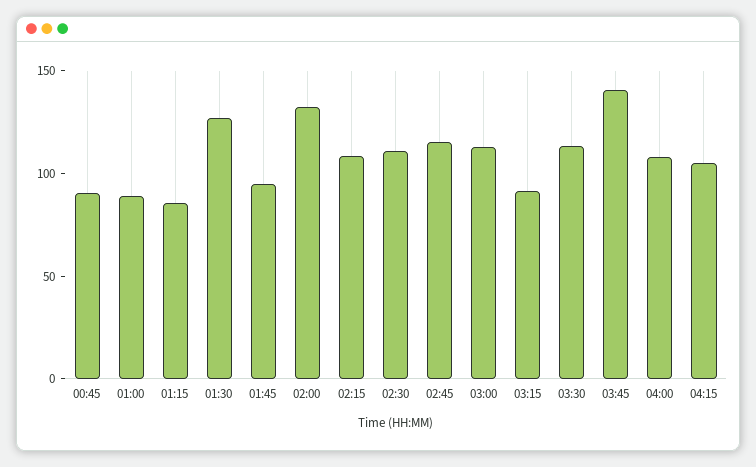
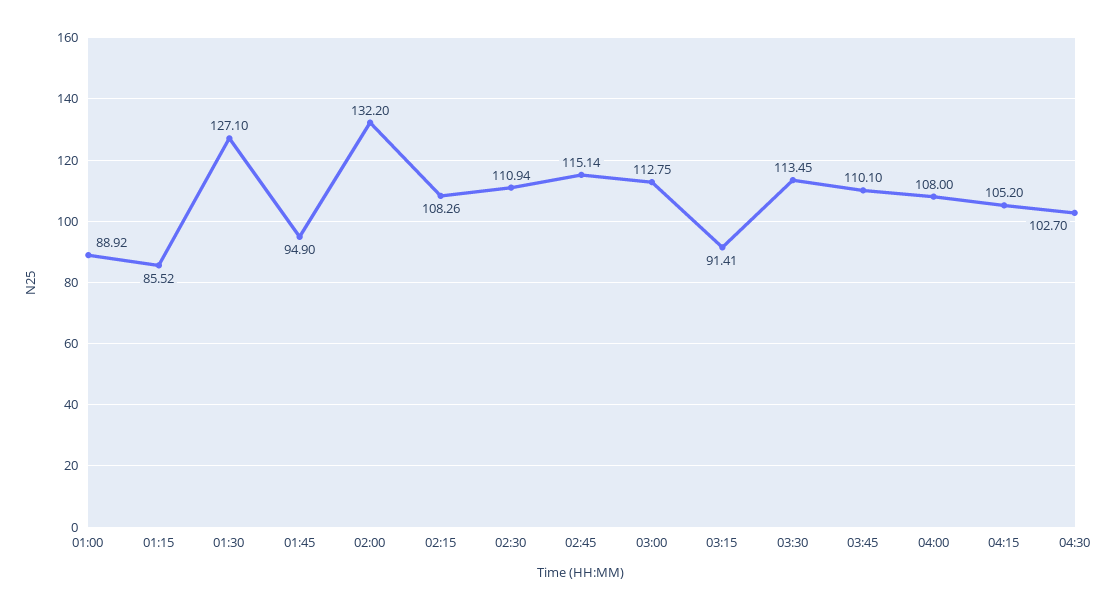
00:45: 90 -> none
03:45: 140 -> 110.1
04:30: none -> 102.7

